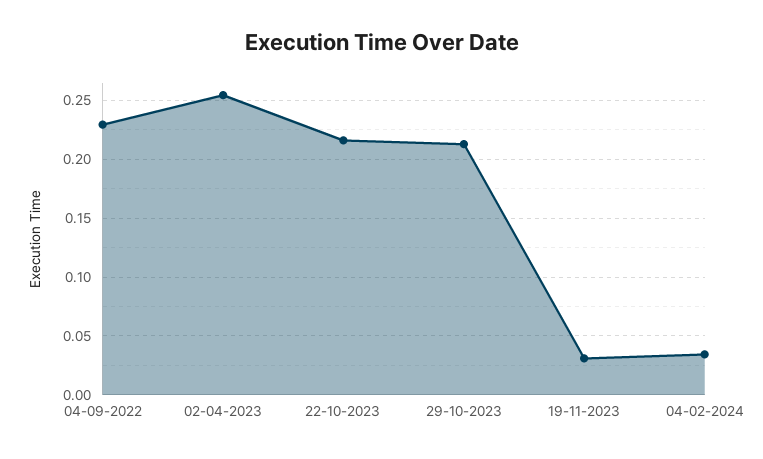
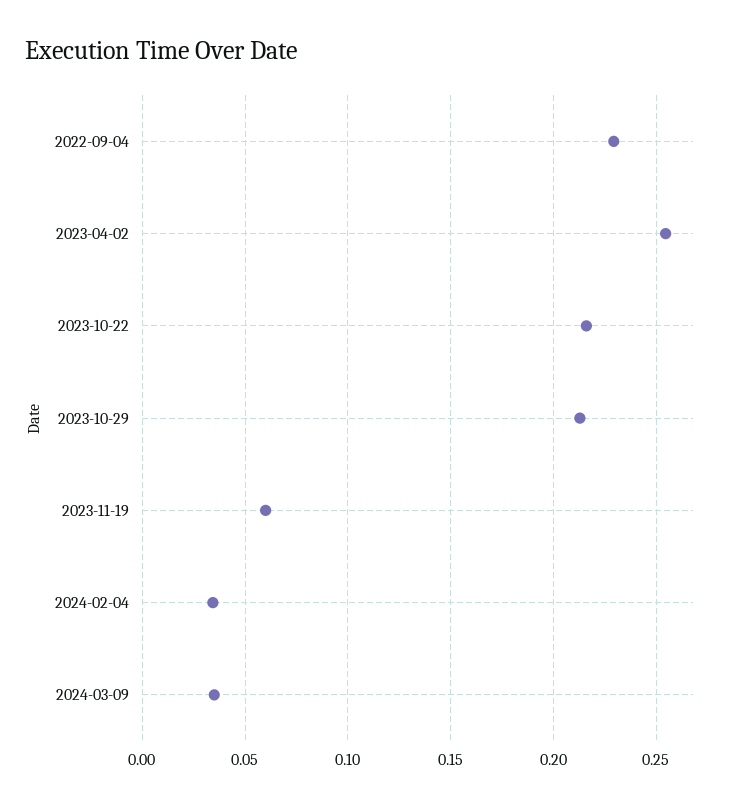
19-11-2023: 0.03 -> 0.06
2024-03-09: none -> 0.035

